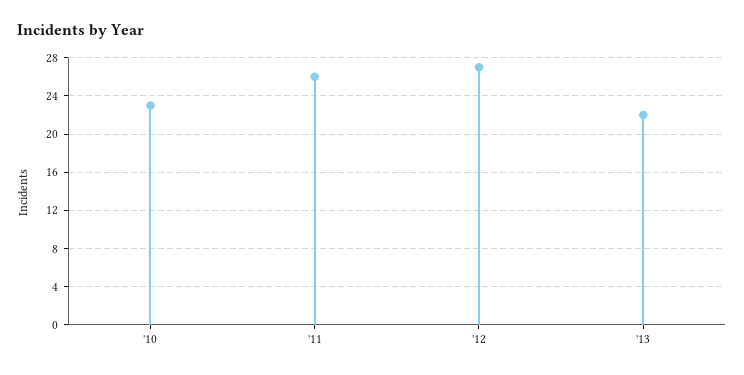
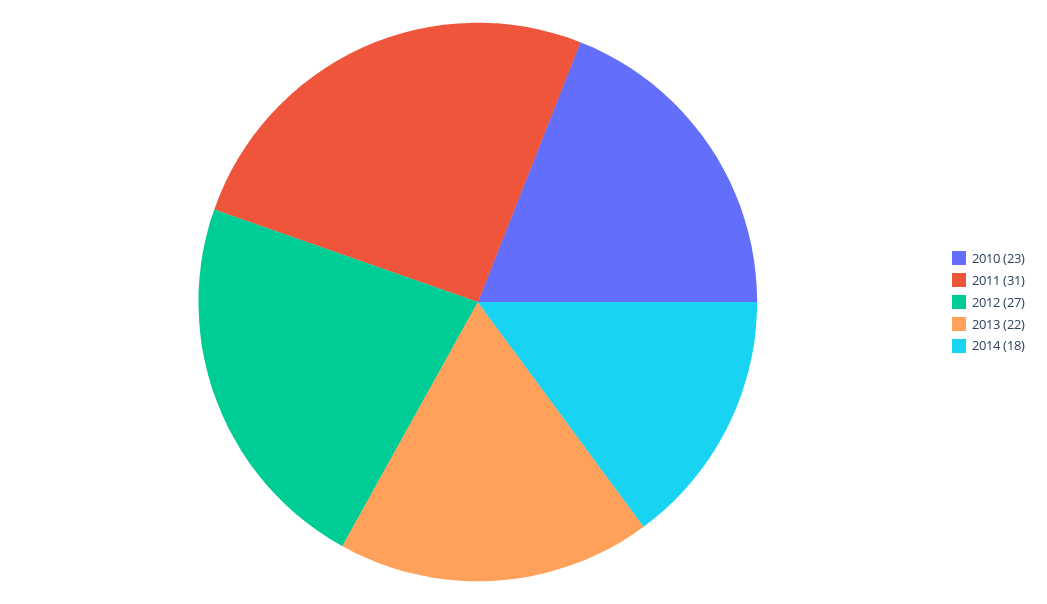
'11: 26 -> 31
2014: none -> 18

